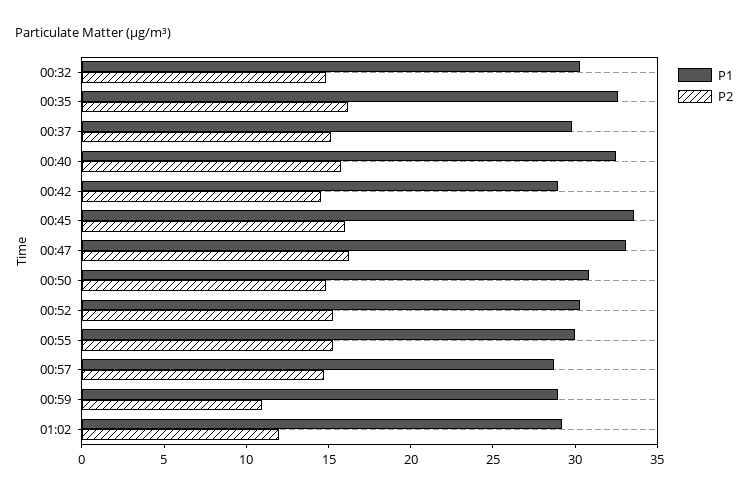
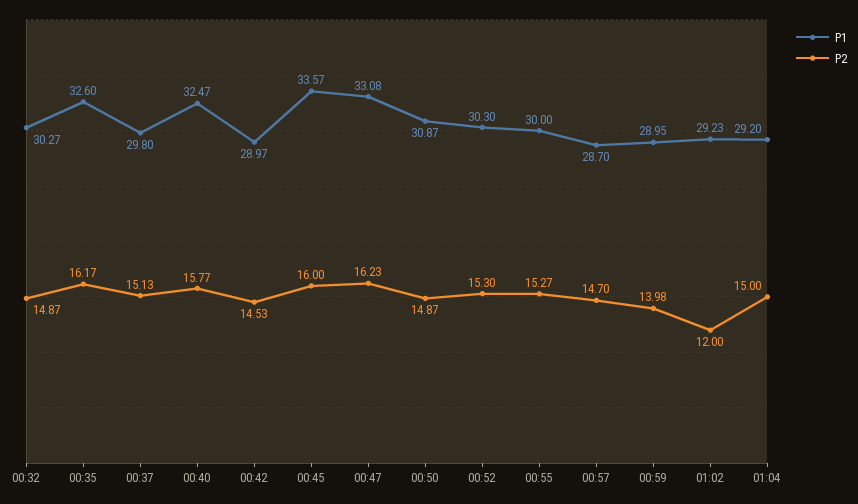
P2, 00:59: 11 -> 13.98
P1, 01:04: none -> 29.2
P2, 01:04: none -> 15

